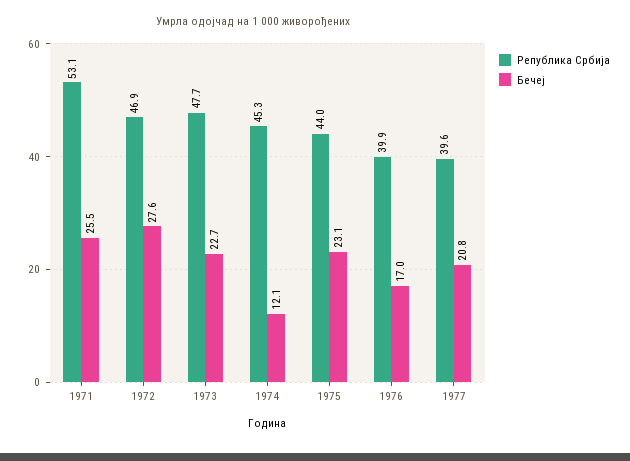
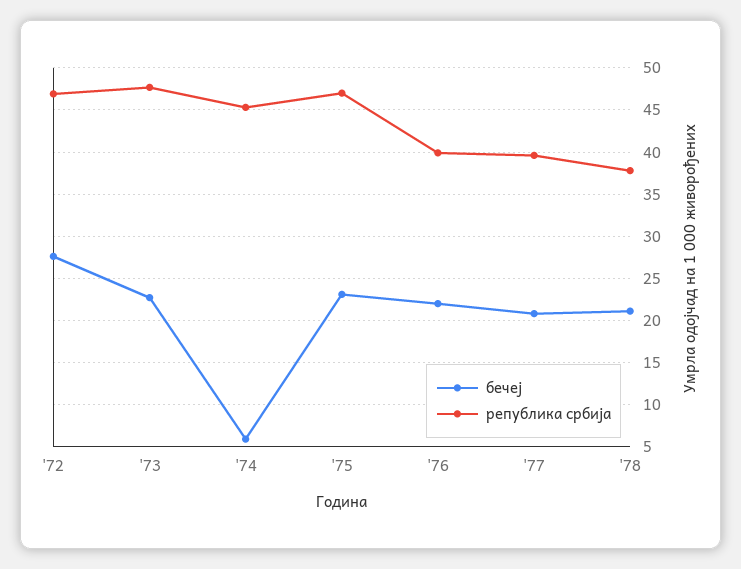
Република Србија, 1971: 53.1 -> none
Бечеј, 1971: 25.5 -> none
Бечеј, 1974: 12.1 -> 6
Република Србија, 1975: 44 -> 47
Бечеј, 1976: 17 -> 22
Бечеј, '78: none -> 21
Република Србија, '78: none -> 38

